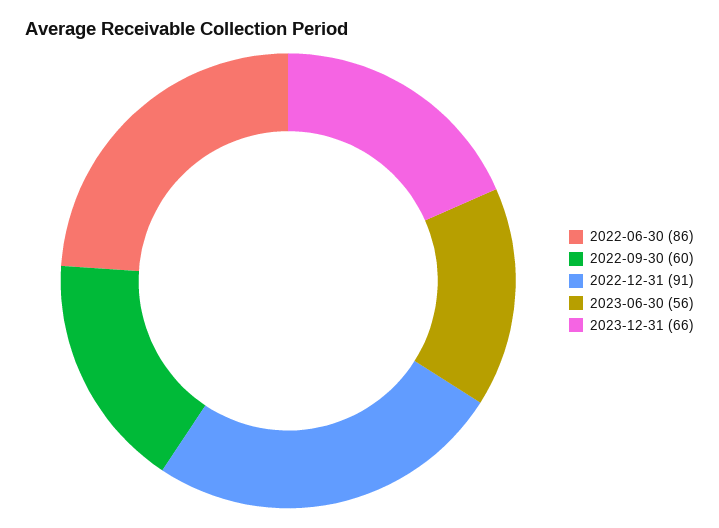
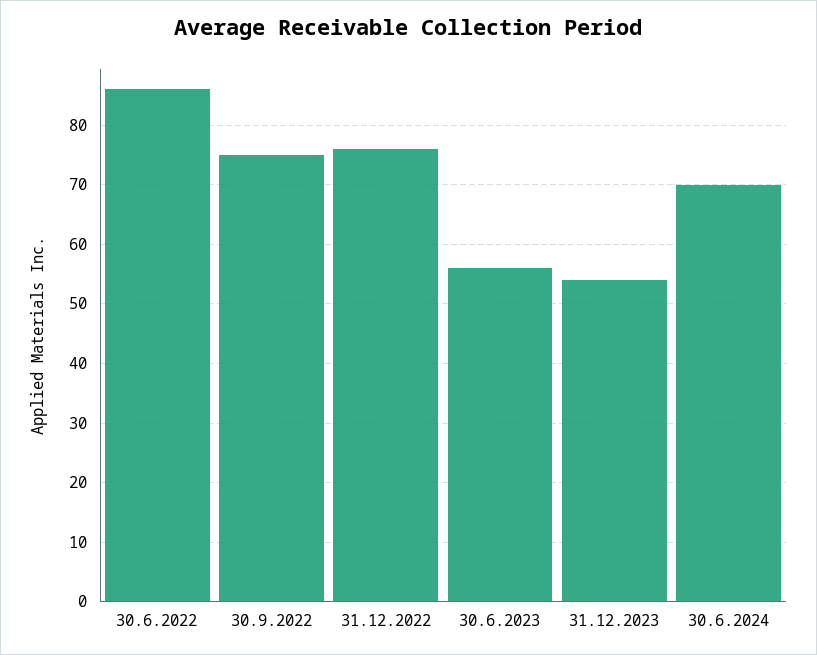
2022-09-30: 60 -> 75
2022-12-31: 91 -> 75
2023-12-31: 66 -> 55
30.6.2024: none -> 70

